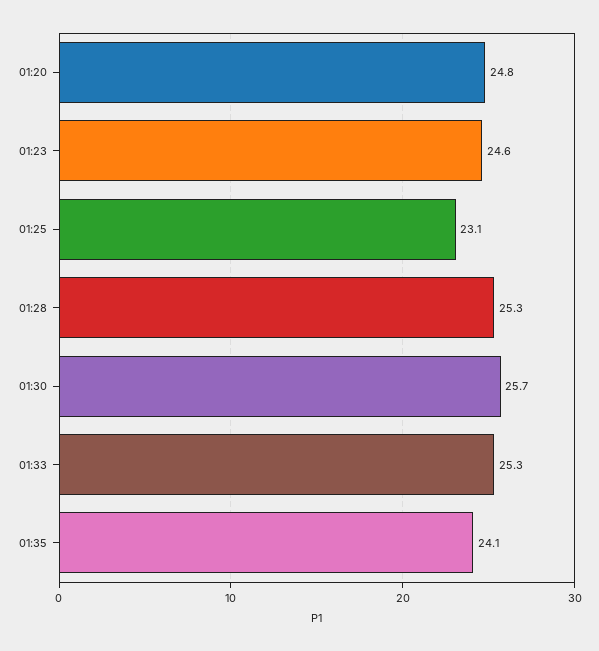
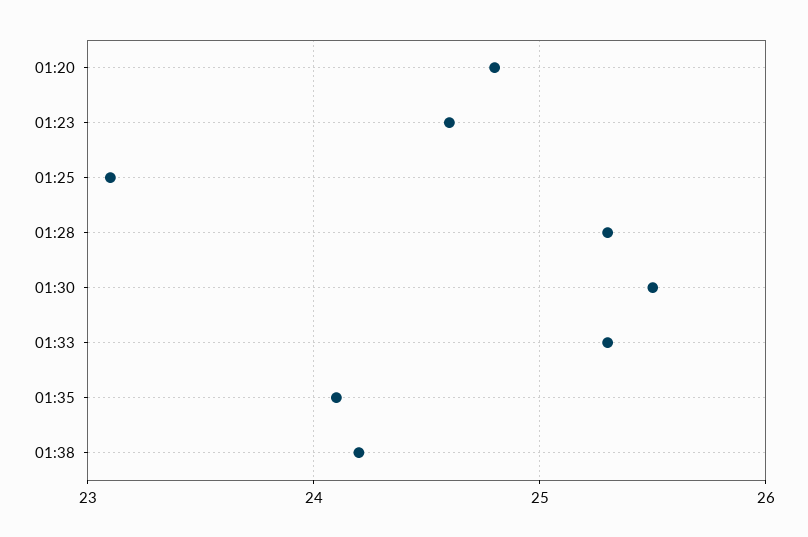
01:30: 25.7 -> 25.5
01:38: none -> 24.2

